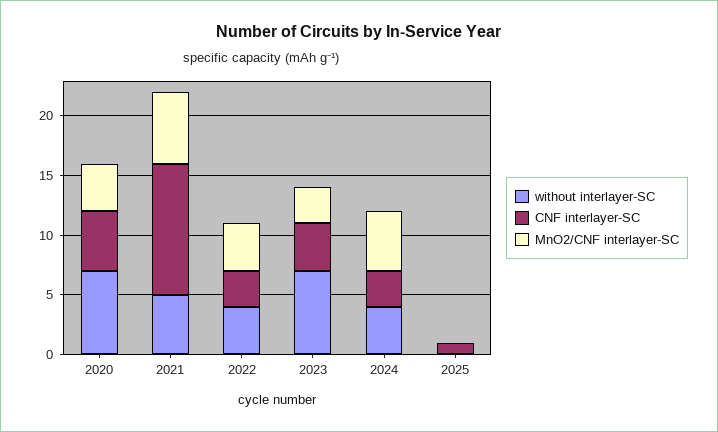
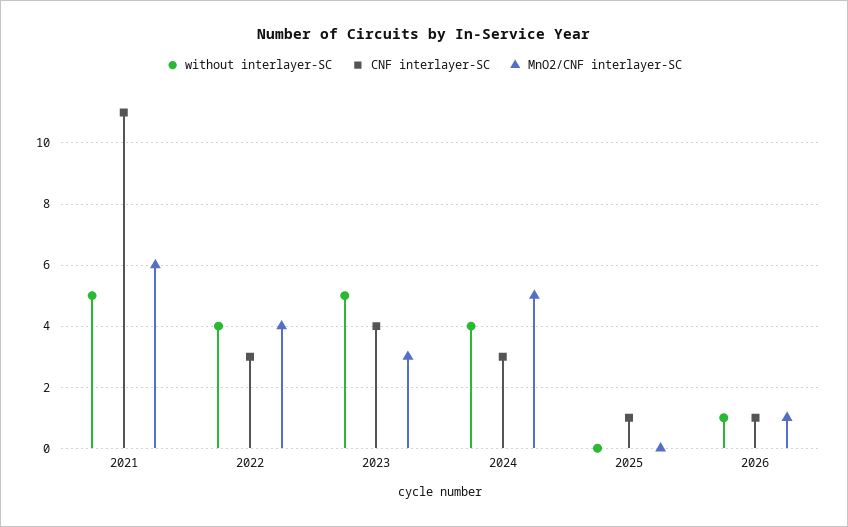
without interlayer-SC, 2020: 7 -> none
CNF interlayer-SC, 2020: 5 -> none
MnO2/CNF interlayer-SC, 2020: 4 -> none
without interlayer-SC, 2023: 7 -> 5
without interlayer-SC, 2026: none -> 1
CNF interlayer-SC, 2026: none -> 1
MnO2/CNF interlayer-SC, 2026: none -> 1

